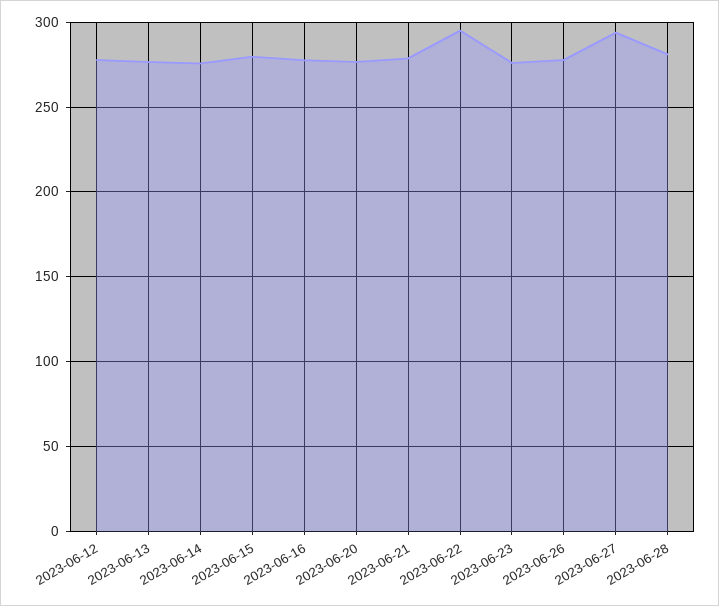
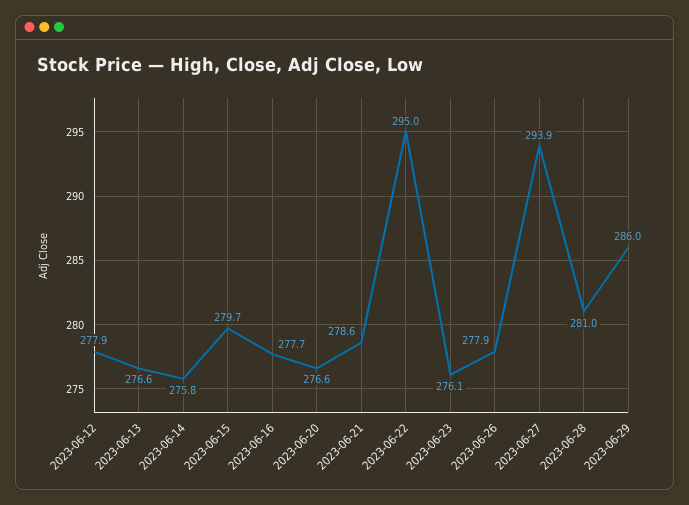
2023-06-29: none -> 286

